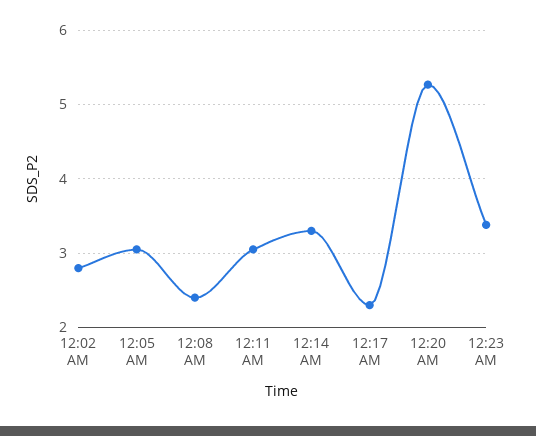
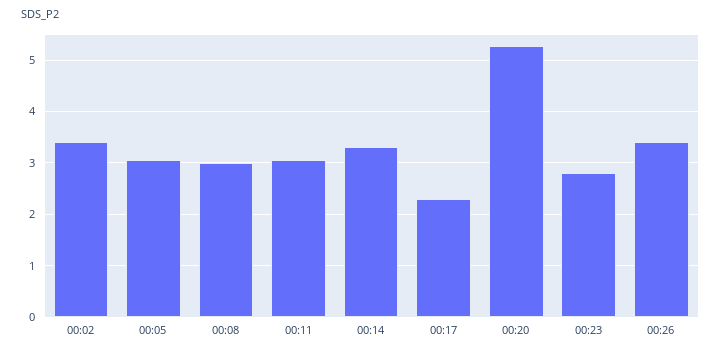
12:02 AM: 2.8 -> 3.4
12:08 AM: 2.4 -> 3
12:23 AM: 3.4 -> 2.8
00:26: none -> 3.4

